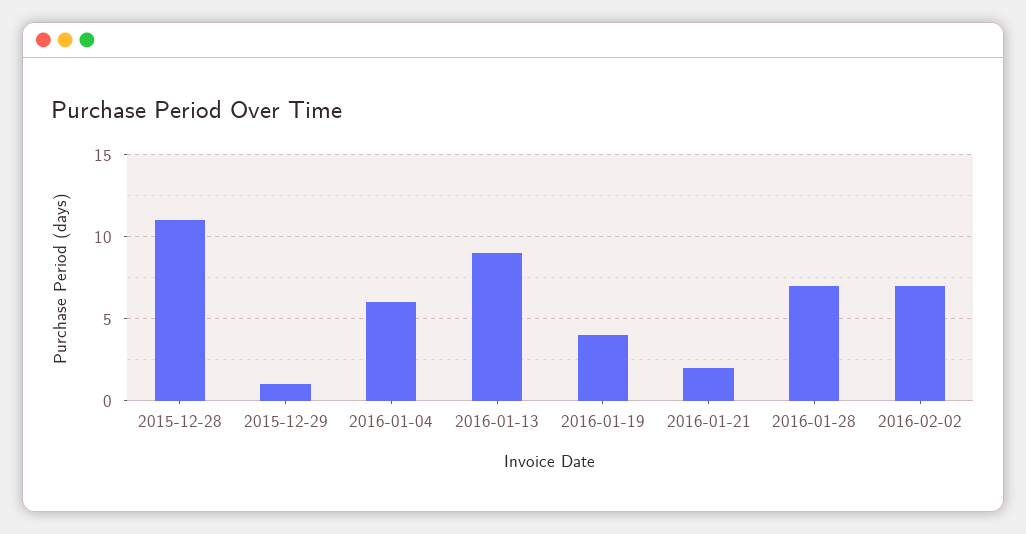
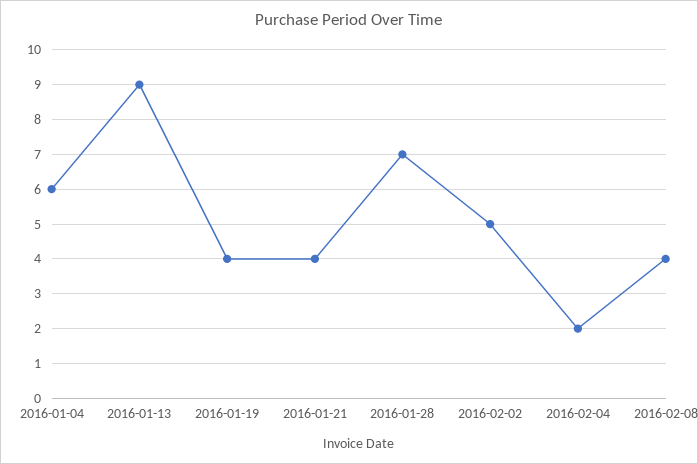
2015-12-28: 11 -> none
2015-12-29: 1 -> none
2016-01-21: 2 -> 4
2016-02-02: 7 -> 5
2016-02-04: none -> 2
2016-02-08: none -> 4

